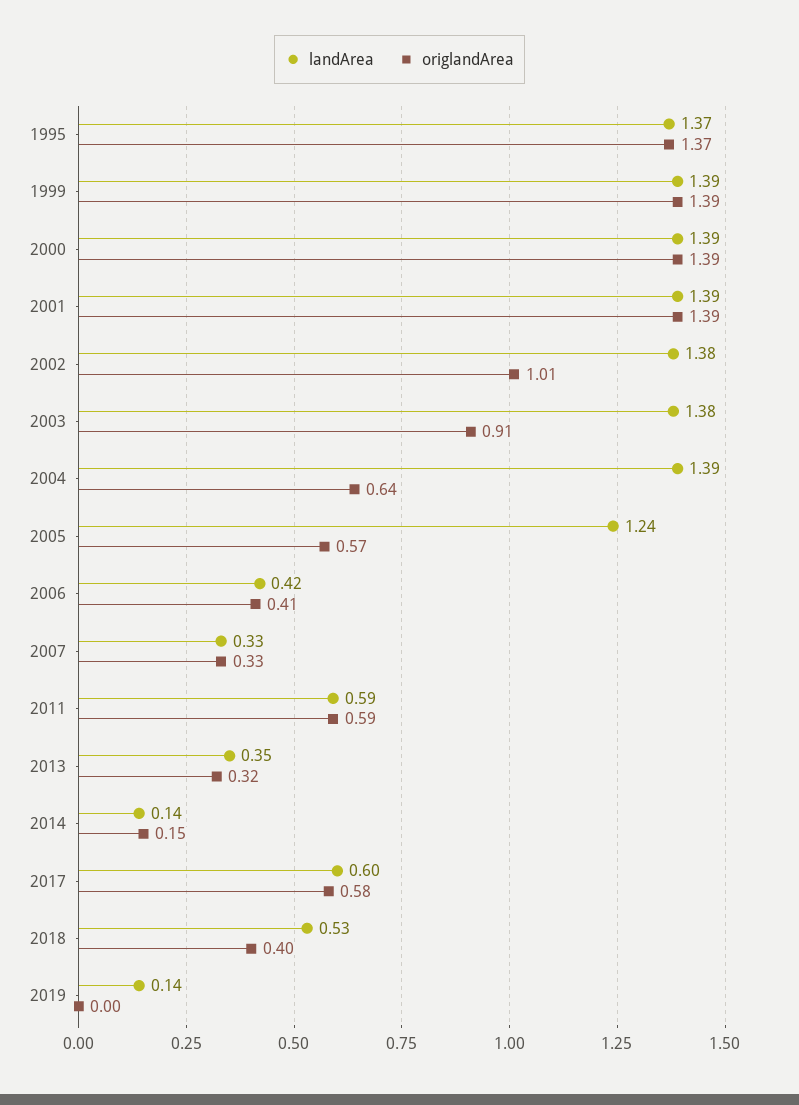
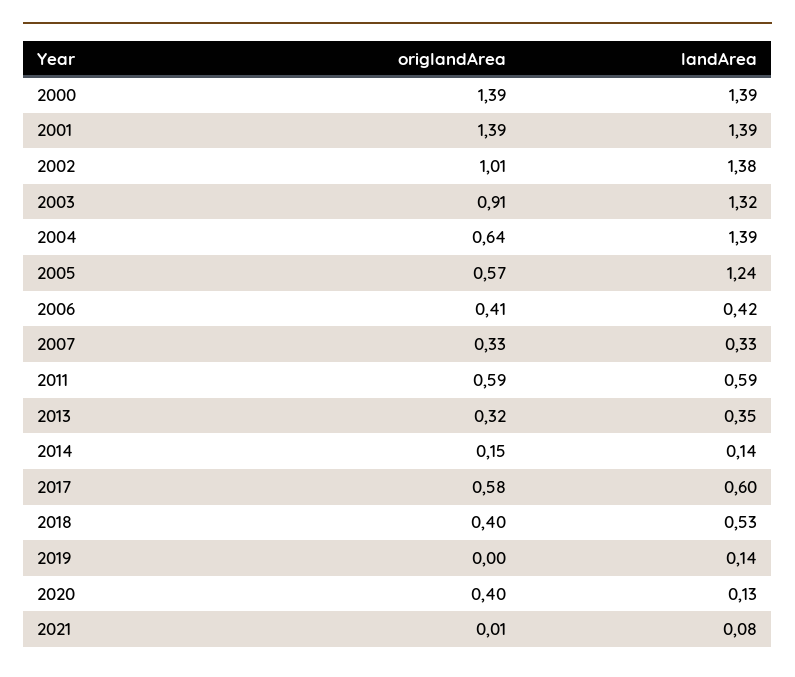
landArea, 1995: 1.37 -> none
origlandArea, 1995: 1.37 -> none
landArea, 1999: 1.39 -> none
origlandArea, 1999: 1.39 -> none
landArea, 2003: 1.38 -> 1.32
origlandArea, 2020: none -> 0.4
landArea, 2020: none -> 0.13
origlandArea, 2021: none -> 0.01
landArea, 2021: none -> 0.08

